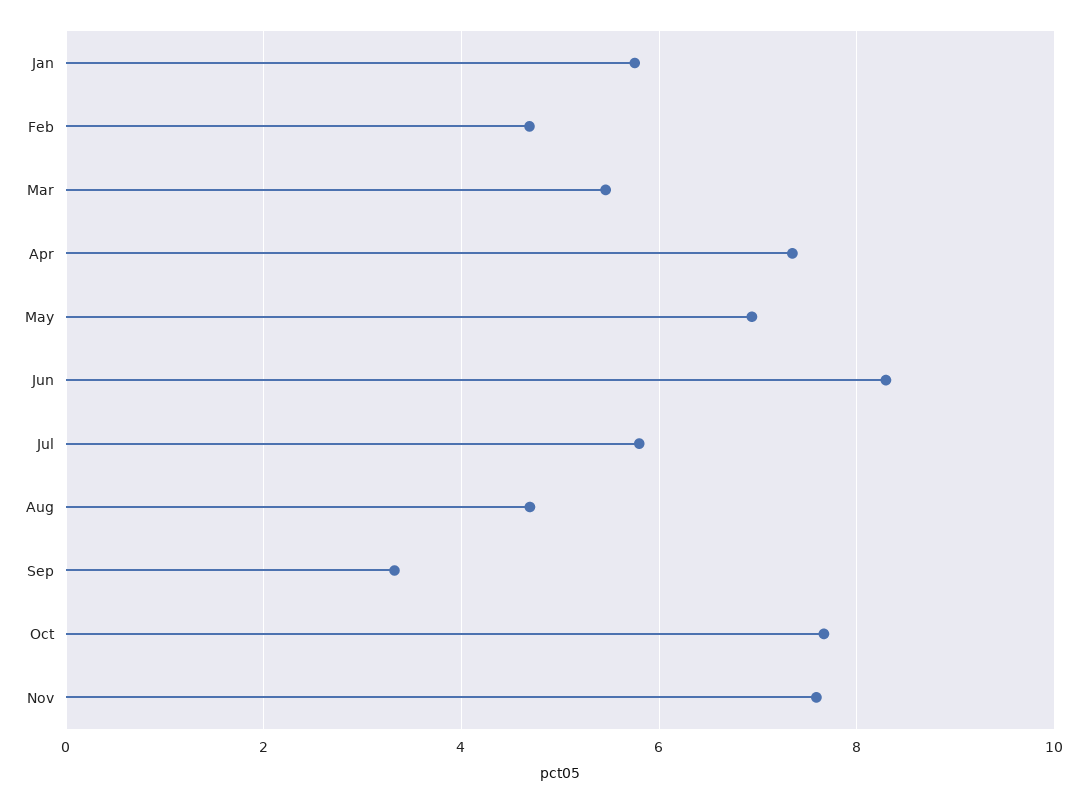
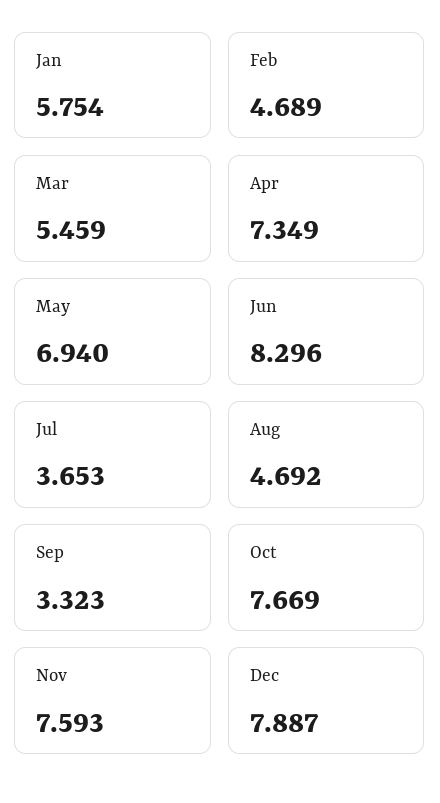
Jul: 5.8 -> 3.653
Dec: none -> 7.887

